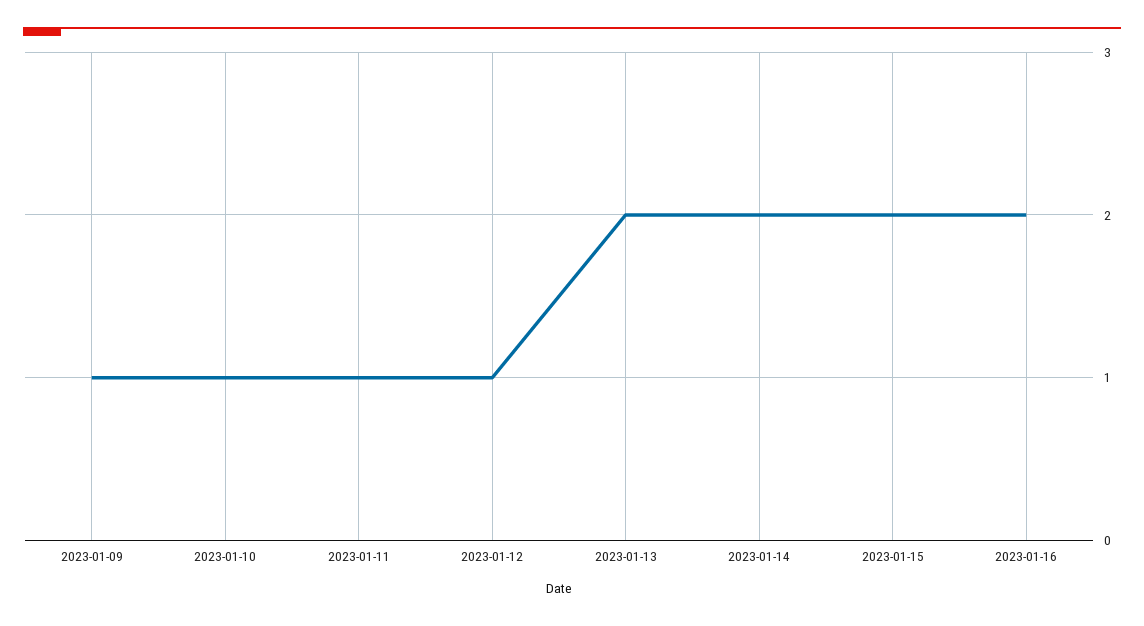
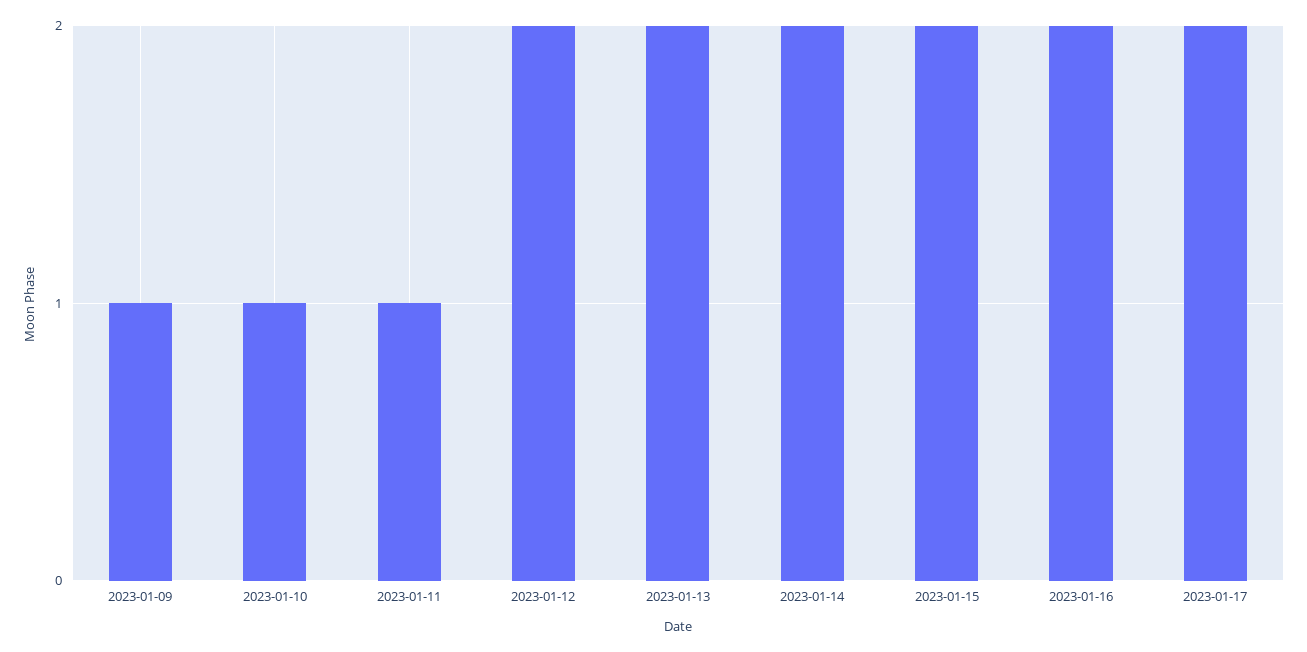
2023-01-12: 1 -> 2
2023-01-17: none -> 2

